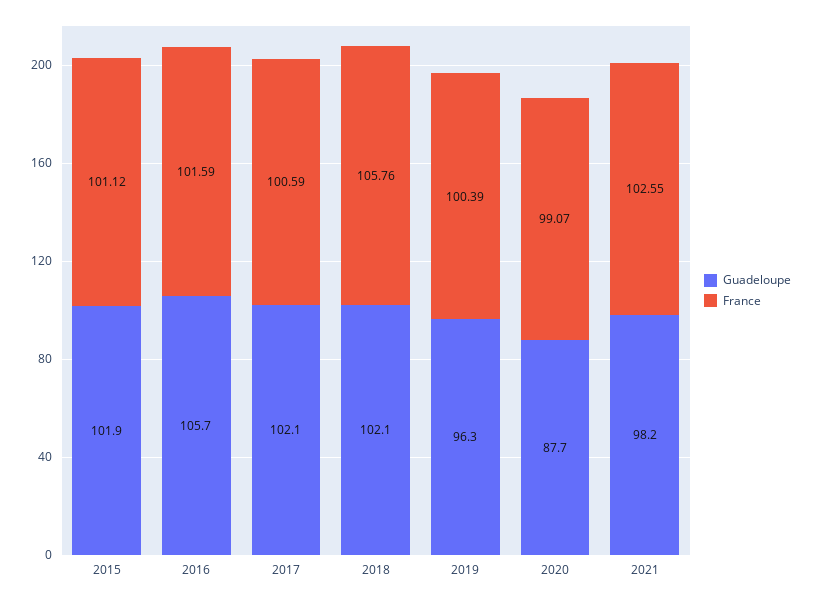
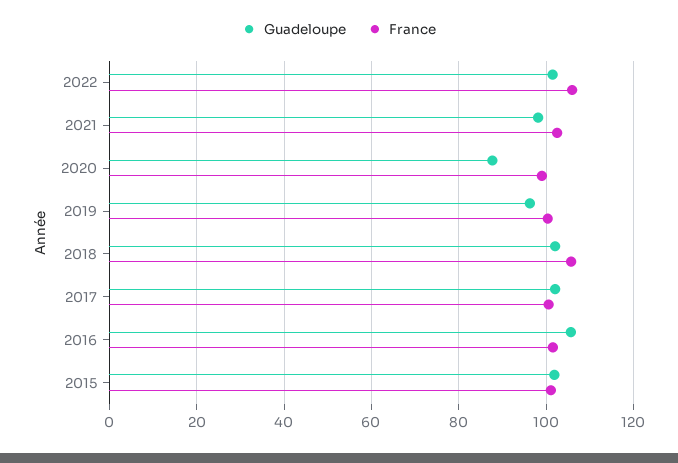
Guadeloupe, 2022: none -> 102
France, 2022: none -> 106

